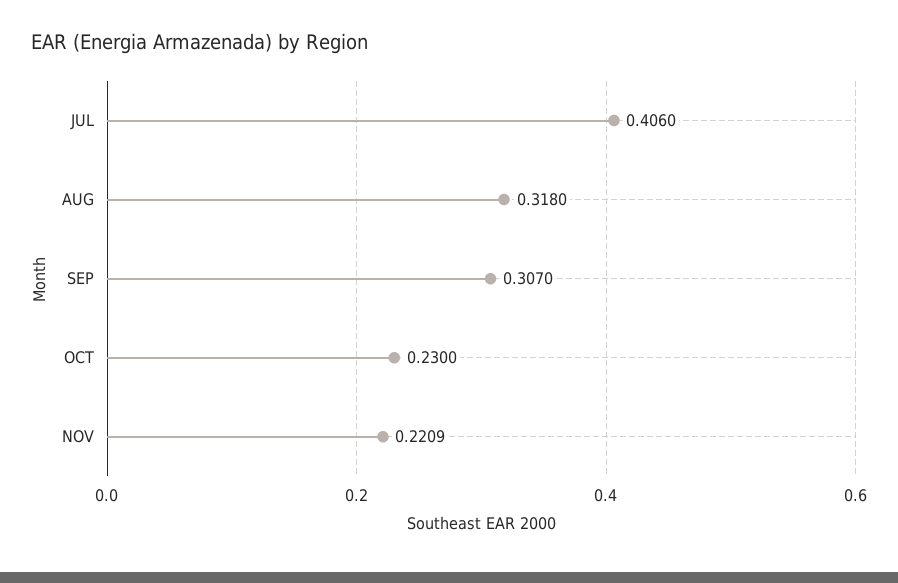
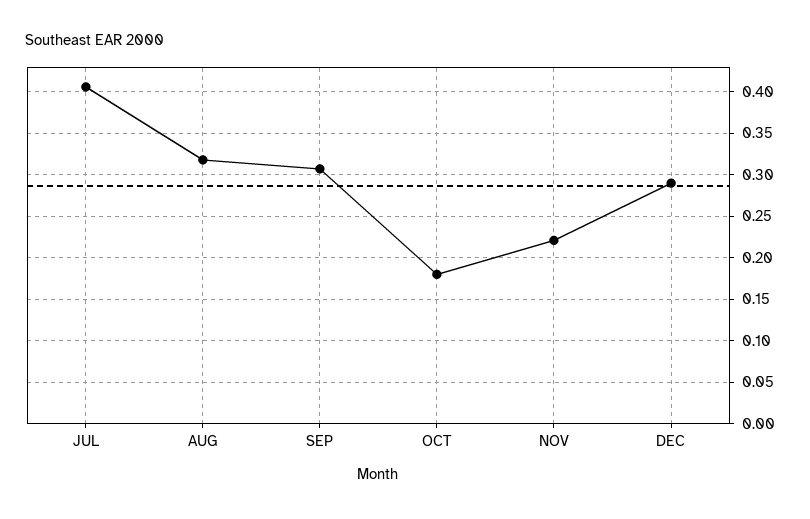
OCT: 0.23 -> 0.18
DEC: none -> 0.29

